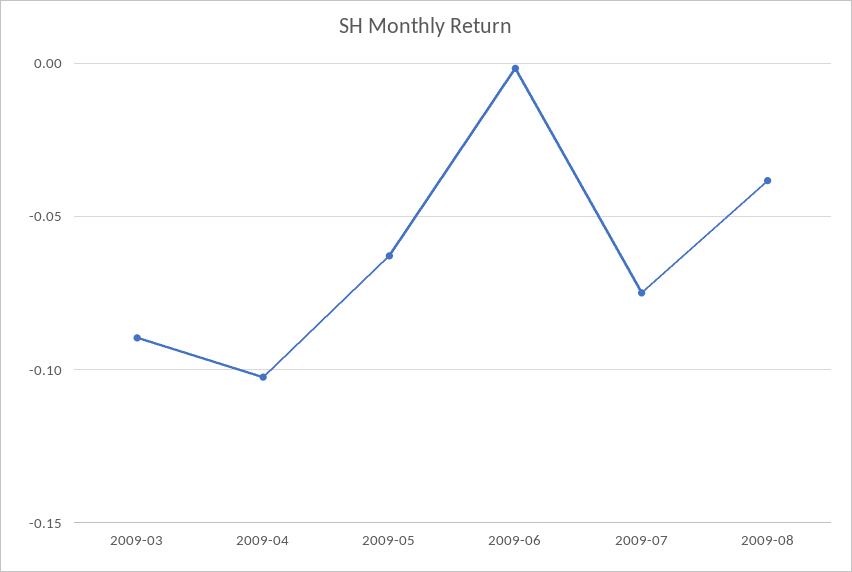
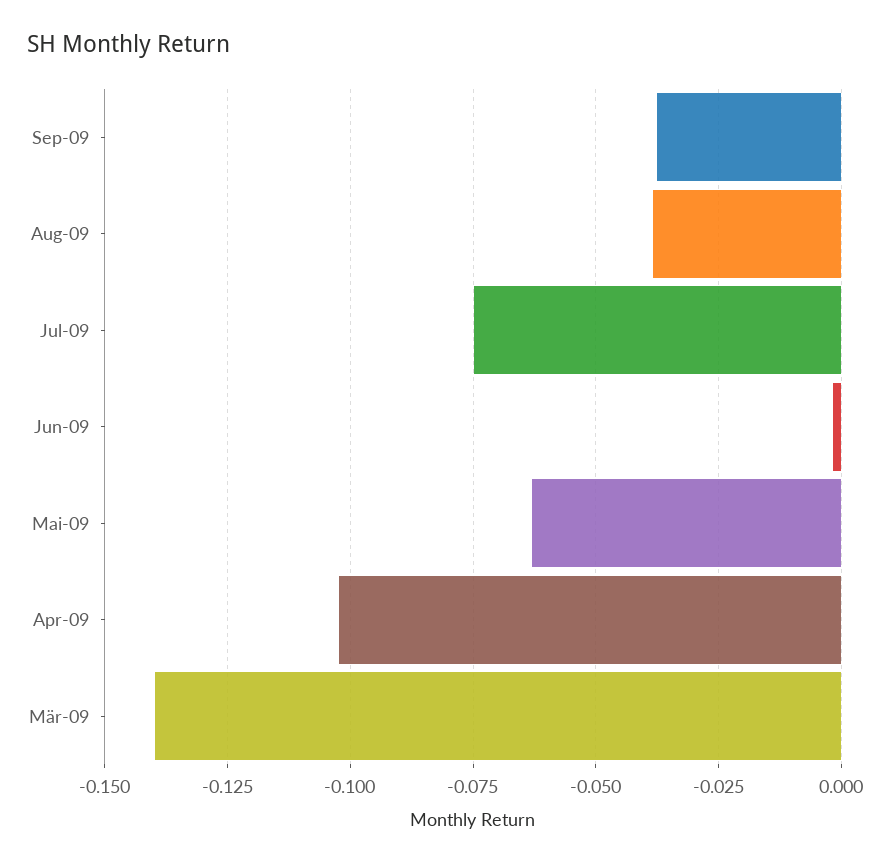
2009-03: -0.09 -> -0.14
Sep-09: none -> -0.0375

